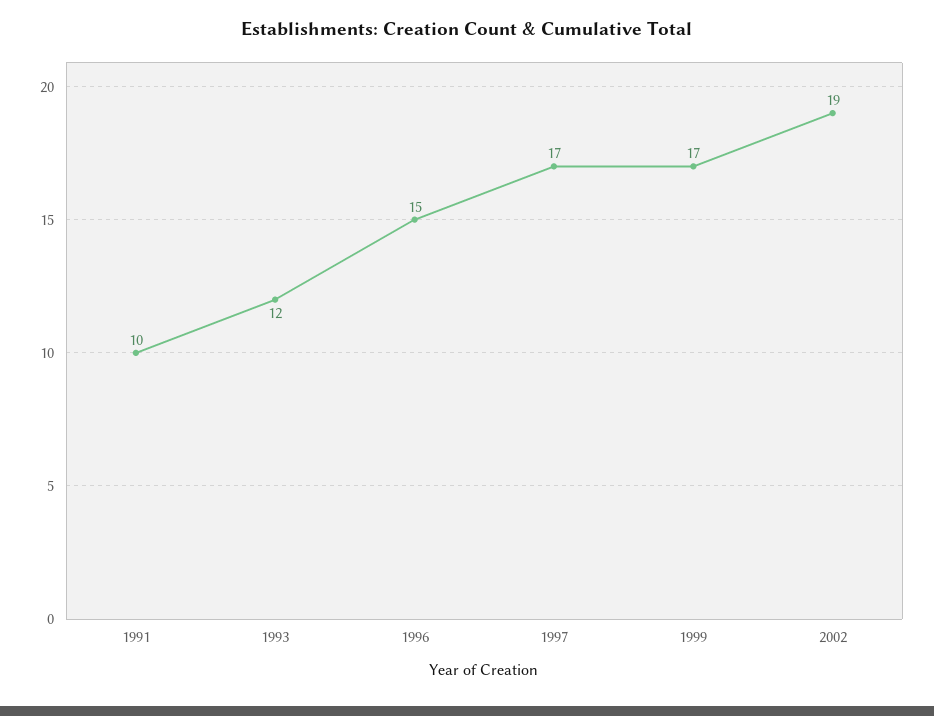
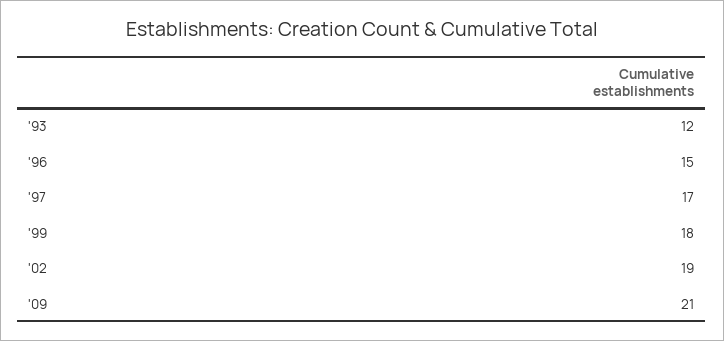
1991: 10 -> none
1999: 17 -> 18
'09: none -> 21

